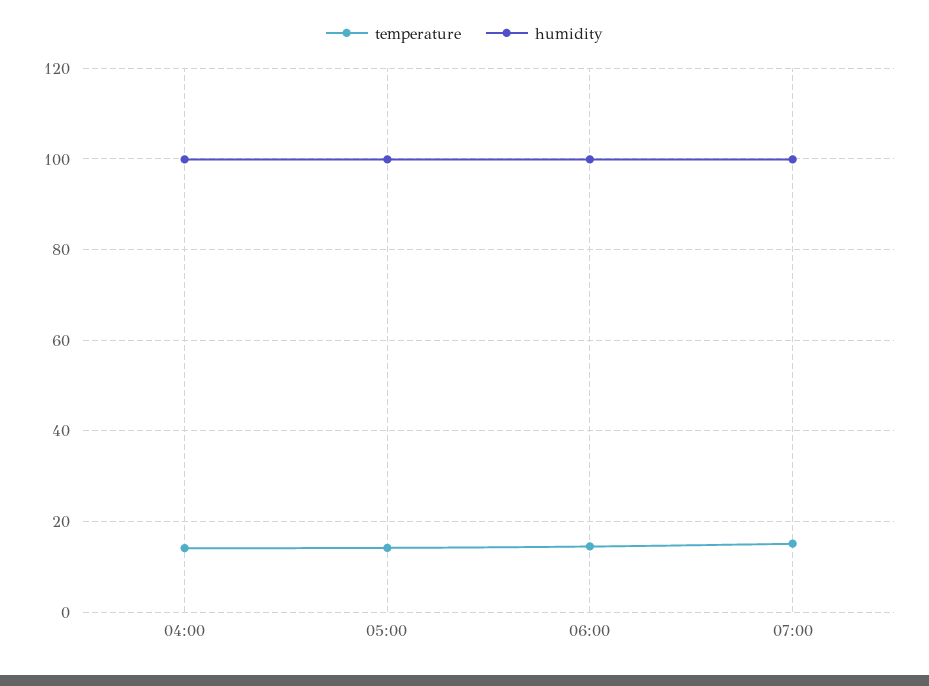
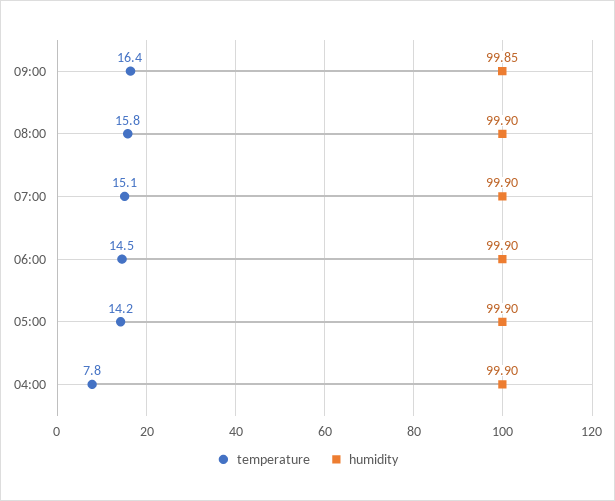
temperature, 04:00: 14 -> 7.8
temperature, 09:00: none -> 16.4
humidity, 09:00: none -> 99.85
temperature, 08:00: none -> 15.8
humidity, 08:00: none -> 99.9

